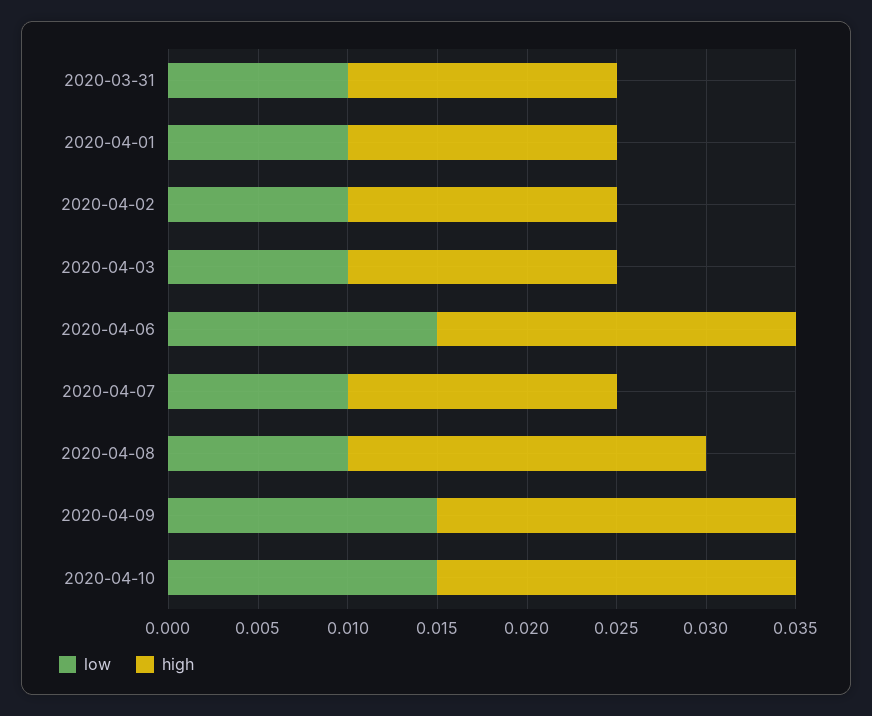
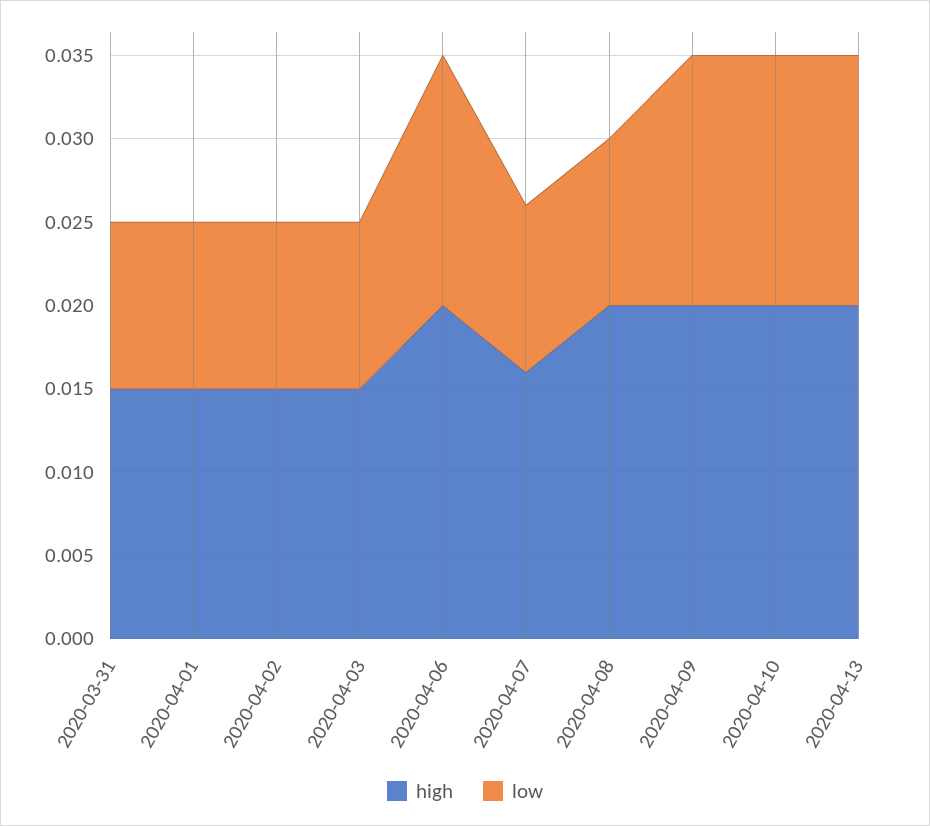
high, 2020-04-07: 0.015 -> 0.016
high, 2020-04-13: none -> 0.02
low, 2020-04-13: none -> 0.015

